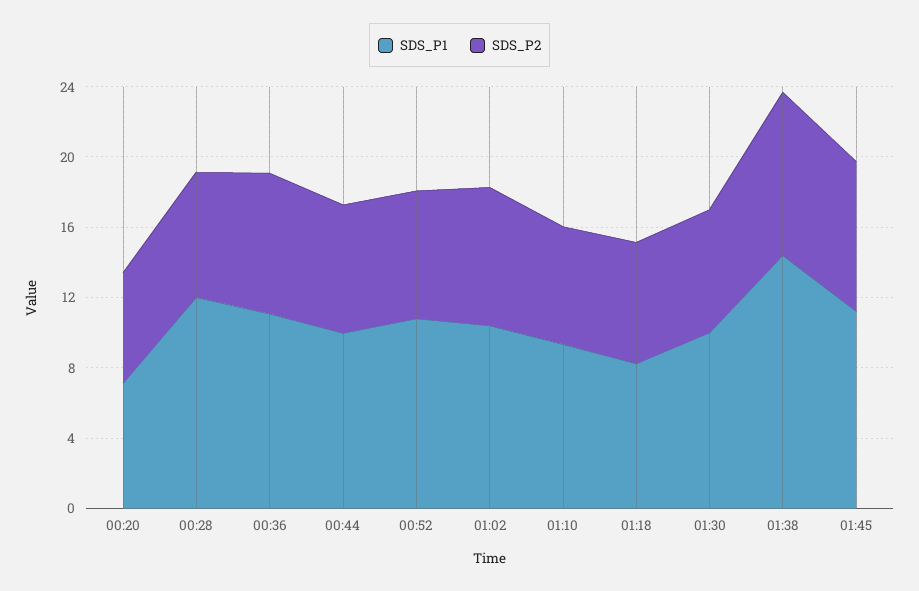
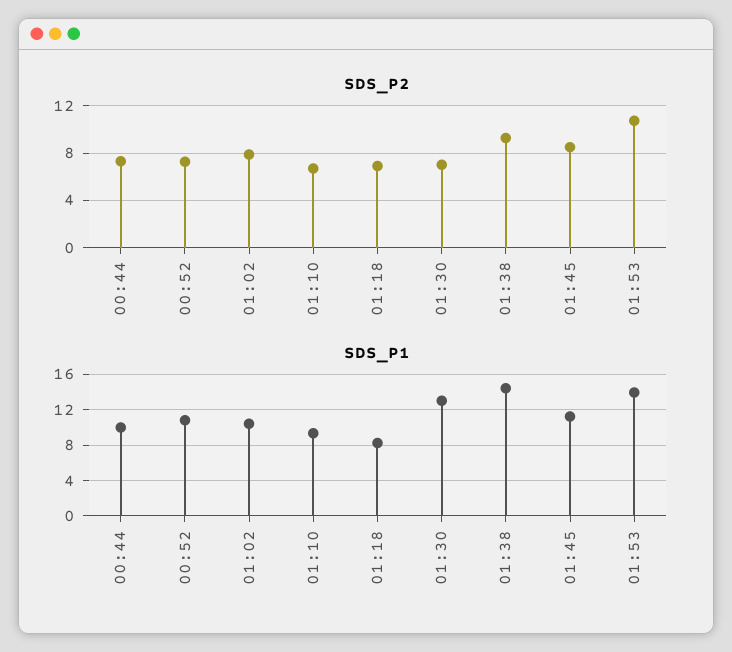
SDS_P1, 00:20: 7 -> none
SDS_P2, 00:20: 6 -> none
SDS_P1, 00:28: 12 -> none
SDS_P2, 00:28: 7 -> none
SDS_P1, 00:36: 11 -> none
SDS_P2, 00:36: 8 -> none
SDS_P1, 01:30: 10 -> 13
SDS_P2, 01:53: none -> 11
SDS_P1, 01:53: none -> 14

